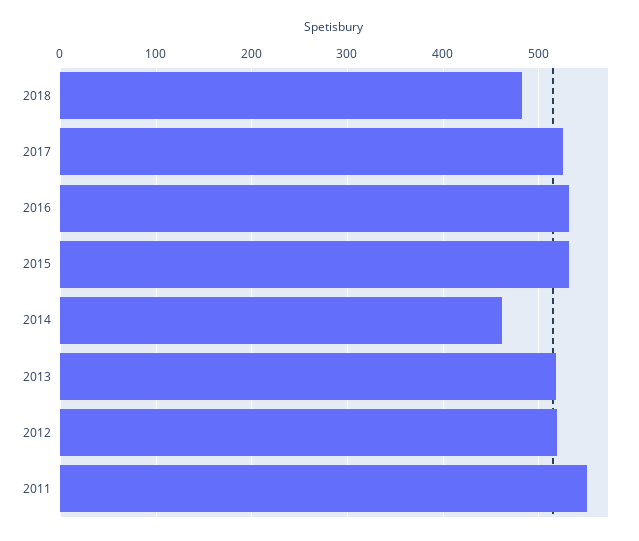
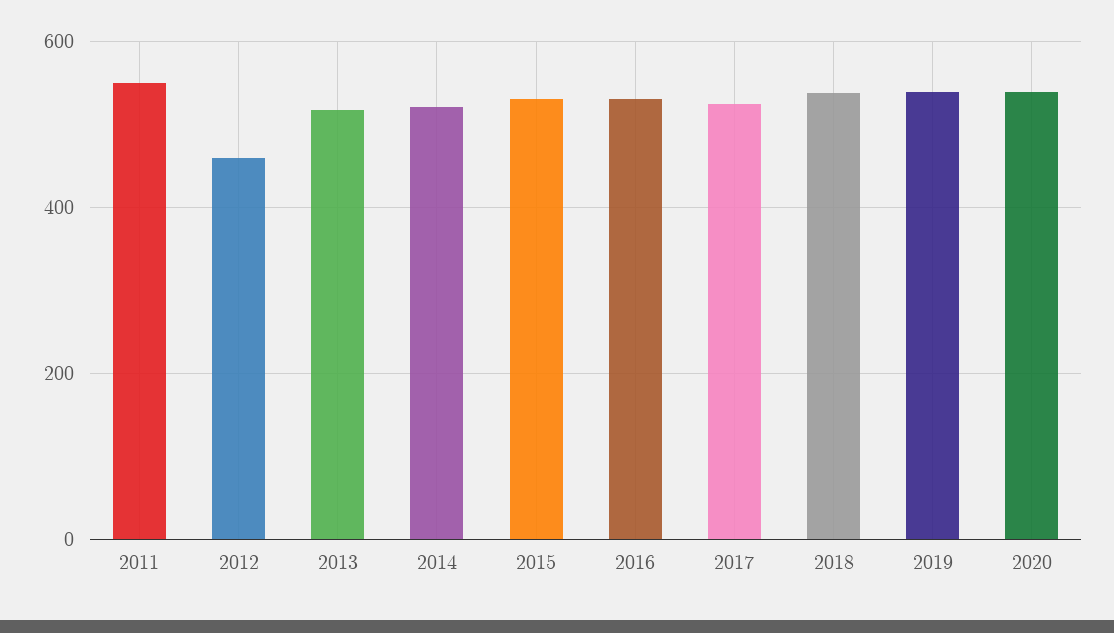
2018: 480 -> 540
2014: 460 -> 520
2012: 520 -> 460
2019: none -> 540
2020: none -> 540

